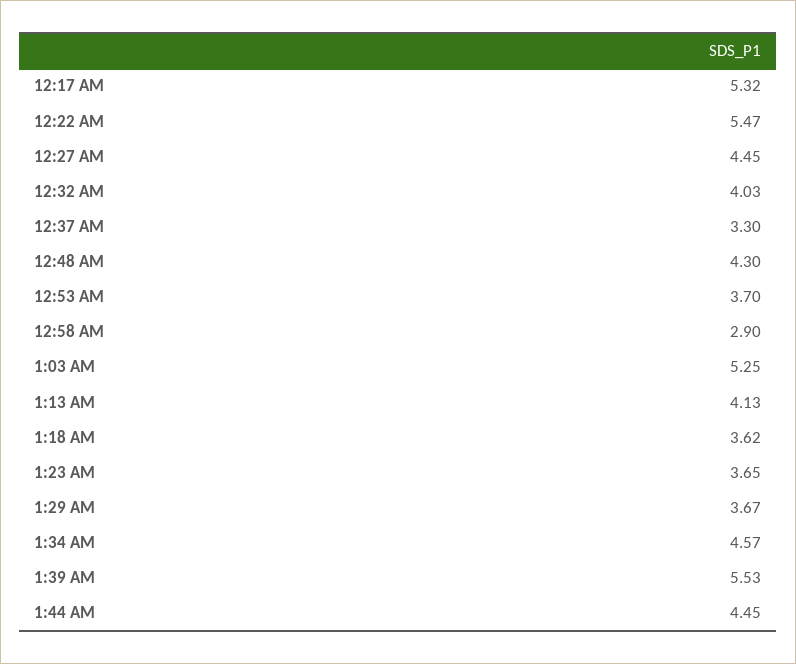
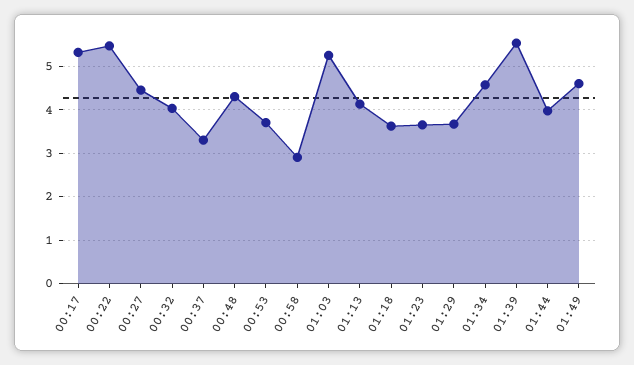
1:44 AM: 4.45 -> 4
01:49: none -> 4.6

